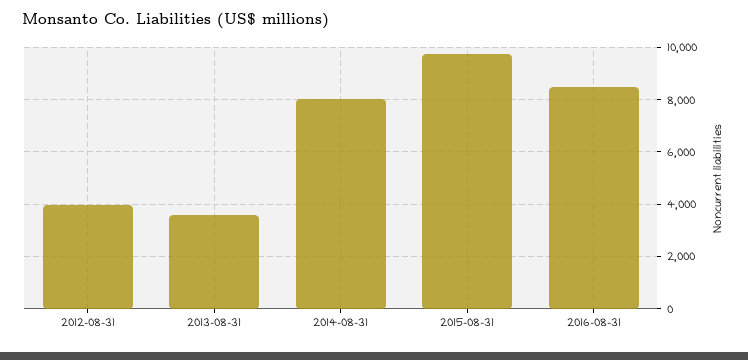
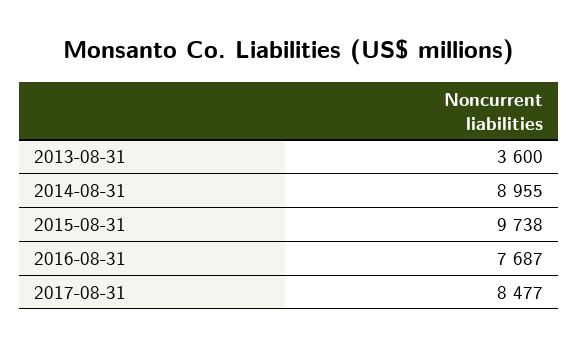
2012-08-31: 4000 -> none
2014-08-31: 8000 -> 8955
2016-08-31: 8500 -> 7687
2017-08-31: none -> 8477

